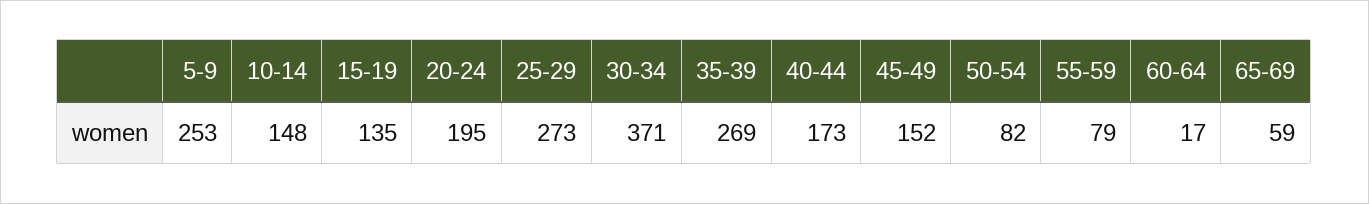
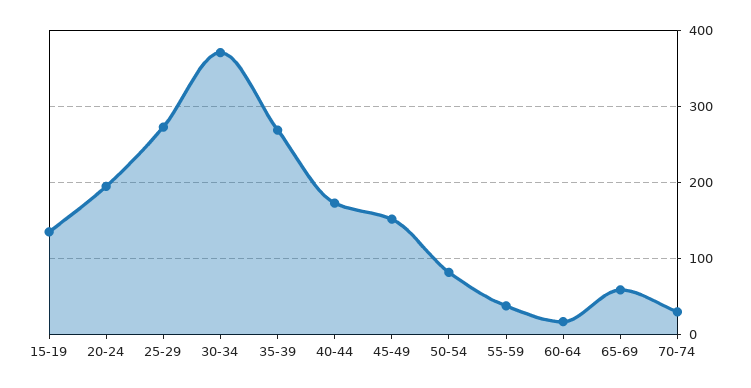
5-9: 253 -> none
10-14: 148 -> none
55-59: 79 -> 40
70-74: none -> 30

